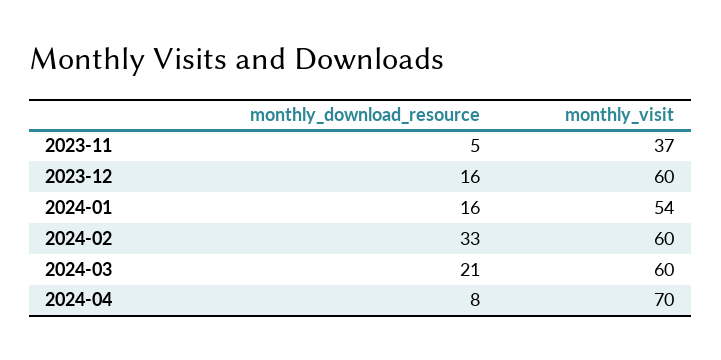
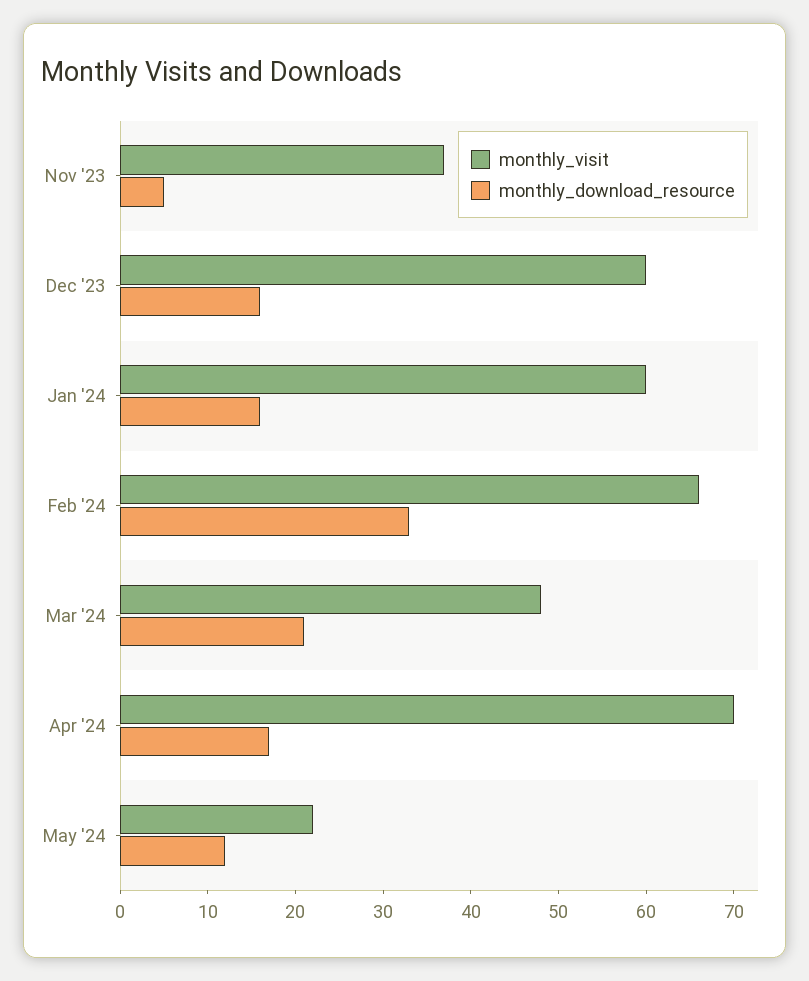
monthly_visit, 2024-01: 54 -> 60
monthly_visit, 2024-02: 60 -> 66
monthly_visit, 2024-03: 60 -> 48
monthly_download_resource, 2024-04: 8 -> 17
monthly_visit, May '24: none -> 22
monthly_download_resource, May '24: none -> 12

